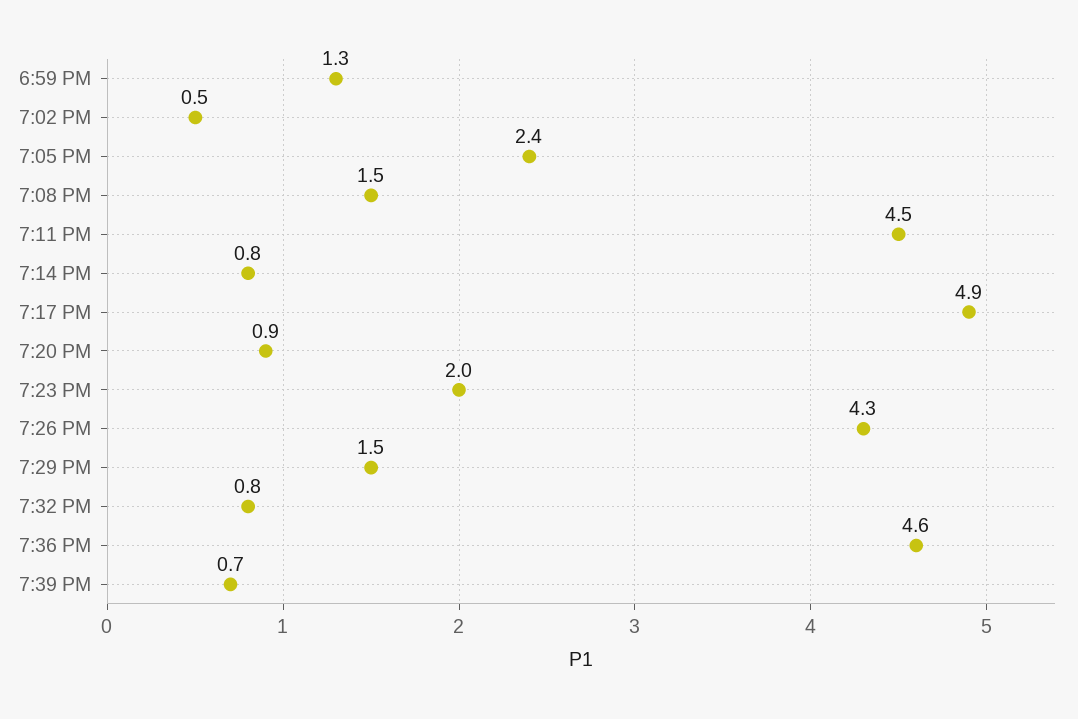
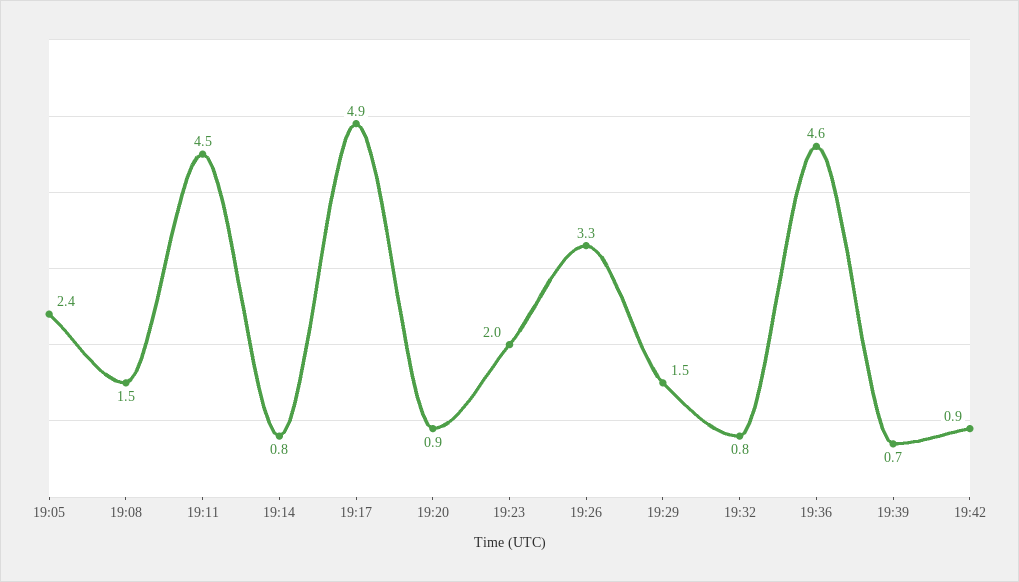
6:59 PM: 1.3 -> none
7:02 PM: 0.5 -> none
7:26 PM: 4.3 -> 3.3
19:42: none -> 0.9

